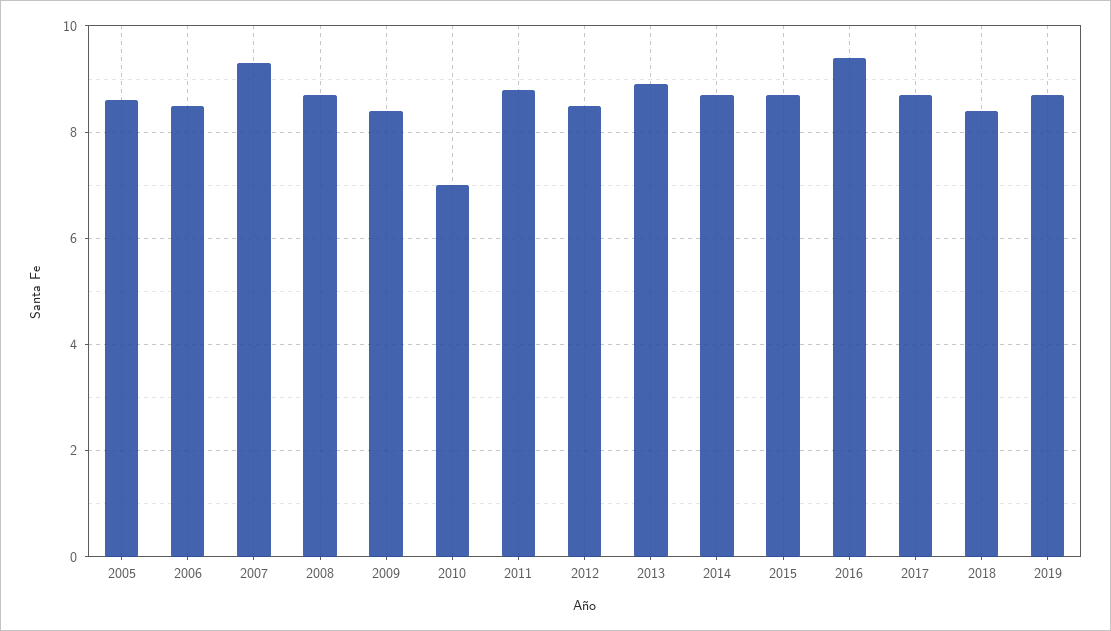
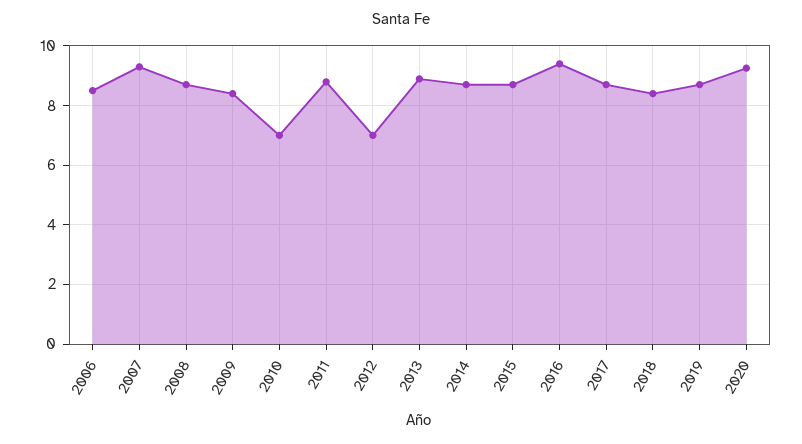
2005: 8.5 -> none
2012: 8.5 -> 7
2020: none -> 9.25

